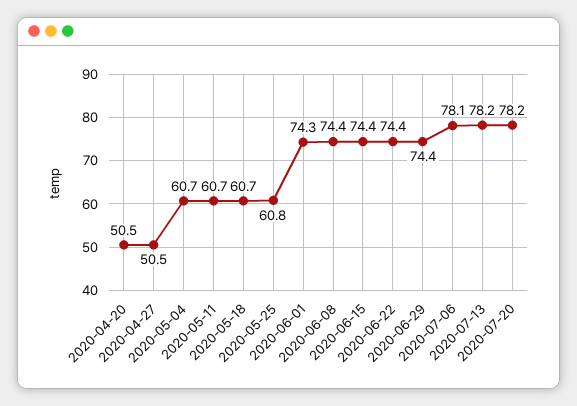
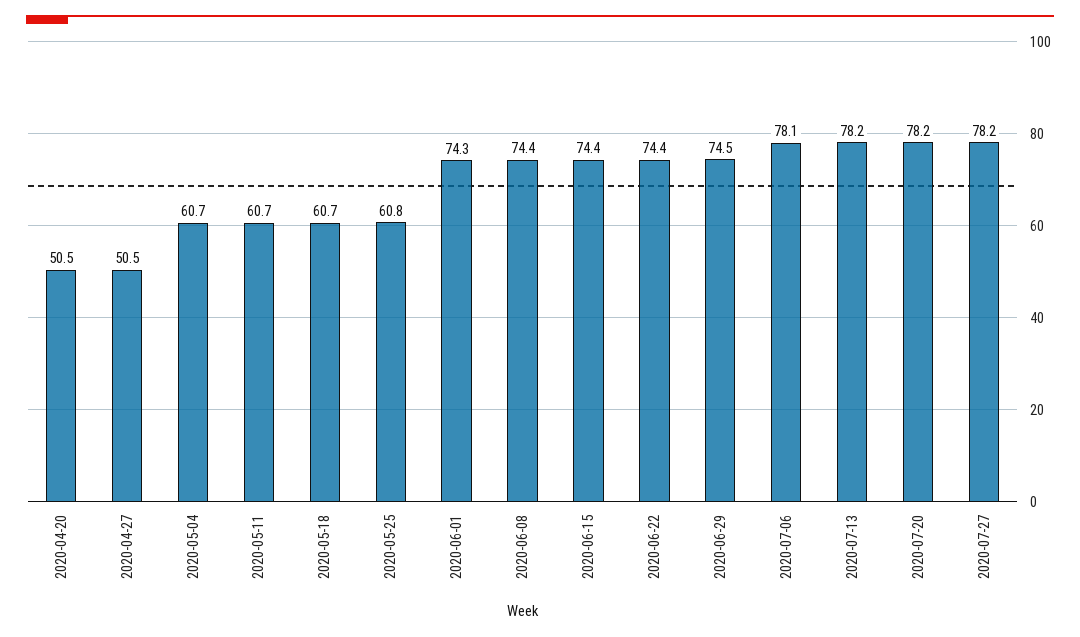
2020-06-29: 74.4 -> 74.5
2020-07-27: none -> 78.2

